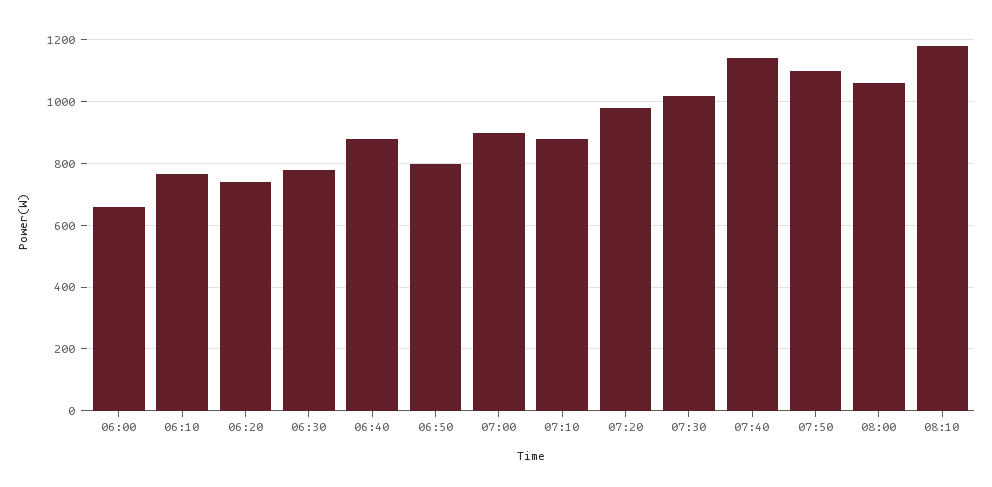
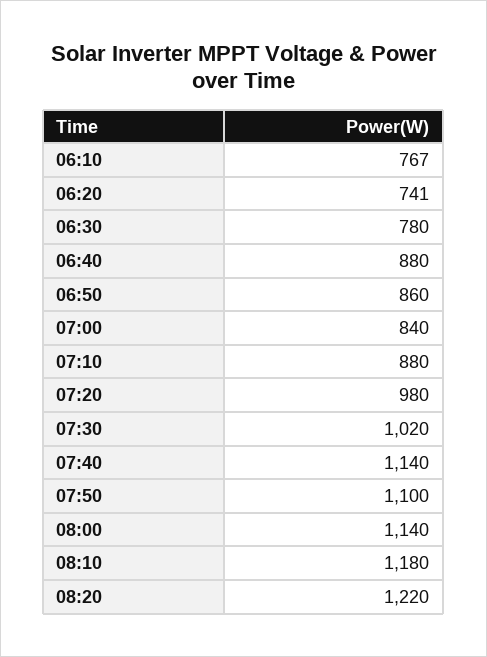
06:00: 660 -> none
06:50: 800 -> 860
07:00: 900 -> 840
08:00: 1060 -> 1140
08:20: none -> 1220

